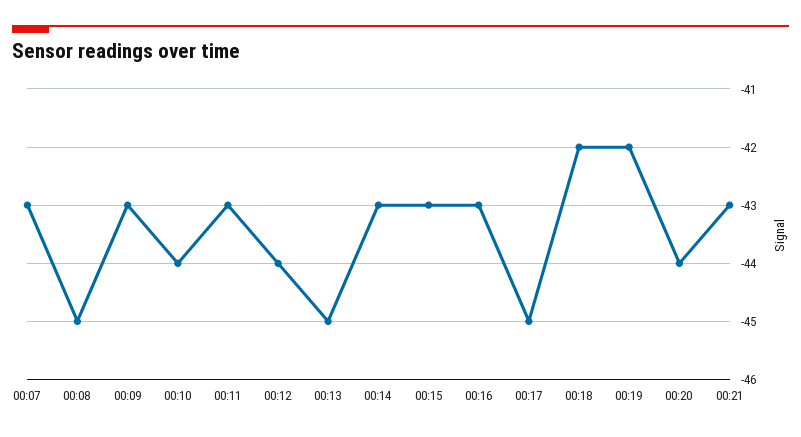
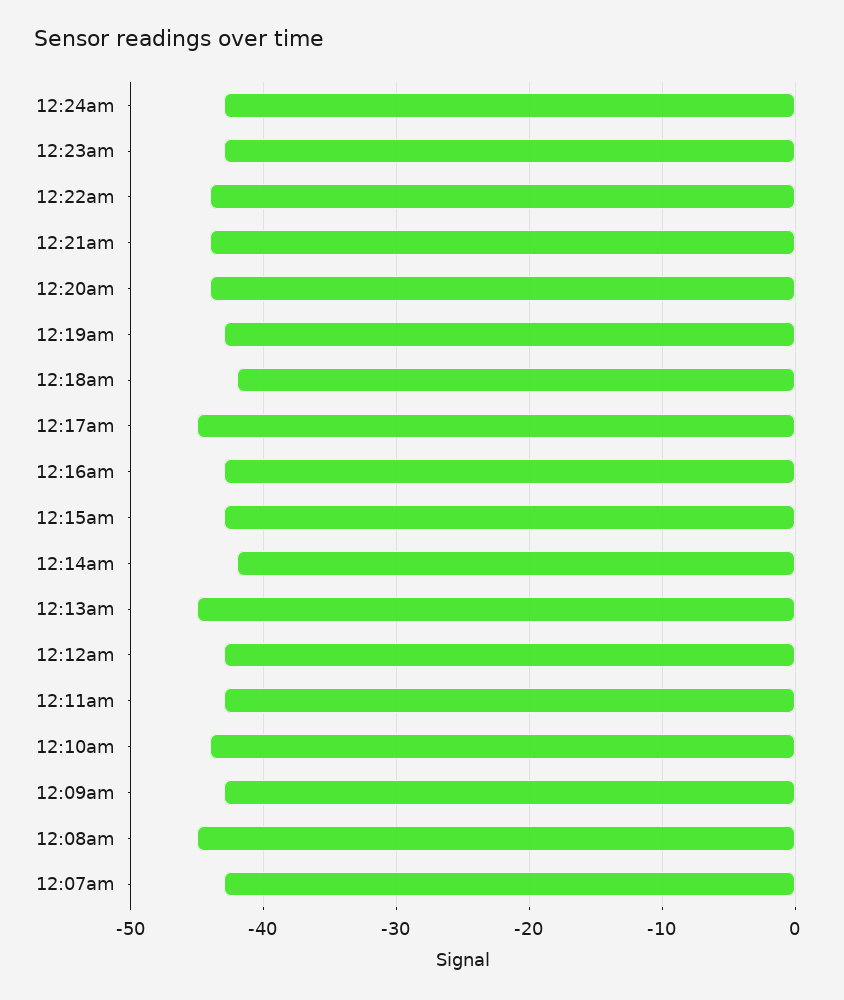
00:12: -44 -> -43
00:14: -43 -> -42
00:19: -42 -> -43
00:21: -43 -> -44
12:24am: none -> -43
12:23am: none -> -43
12:22am: none -> -44

